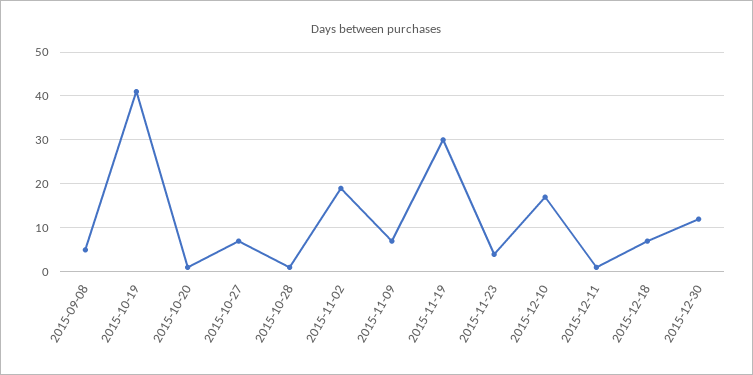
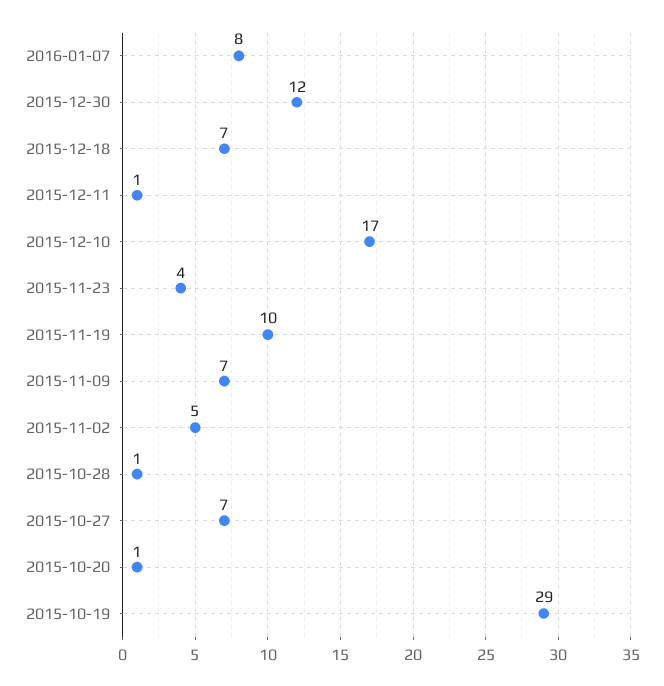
2015-09-08: 5 -> none
2015-10-19: 40 -> 29
2015-11-02: 20 -> 5
2015-11-19: 30 -> 10
2016-01-07: none -> 8

